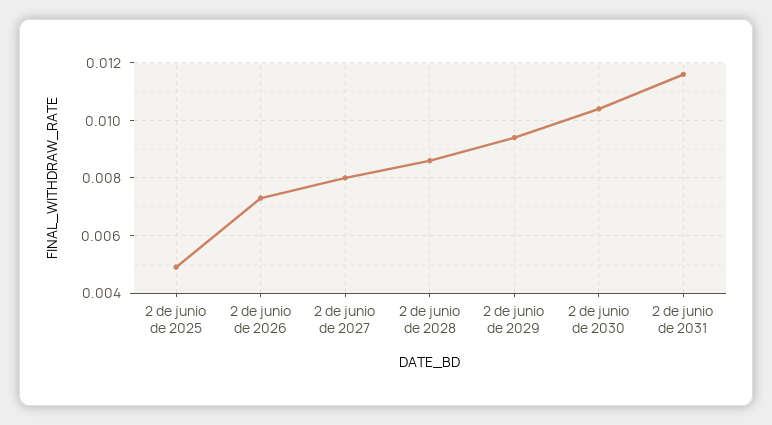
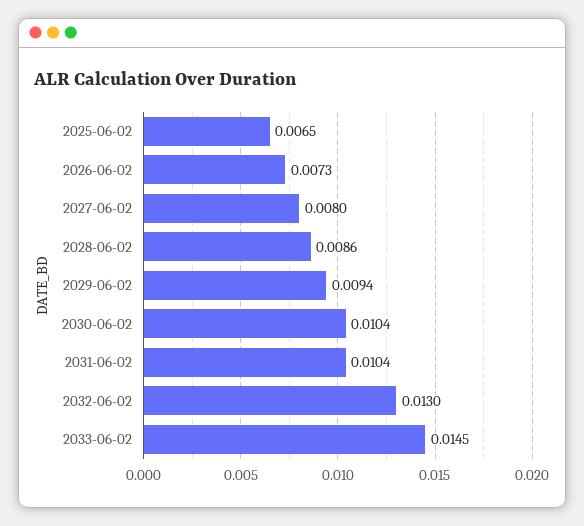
2 de junio de 2025: 0.005 -> 0.0065
2 de junio de 2031: 0.0115 -> 0.0104
2032-06-02: none -> 0.013
2033-06-02: none -> 0.0145

